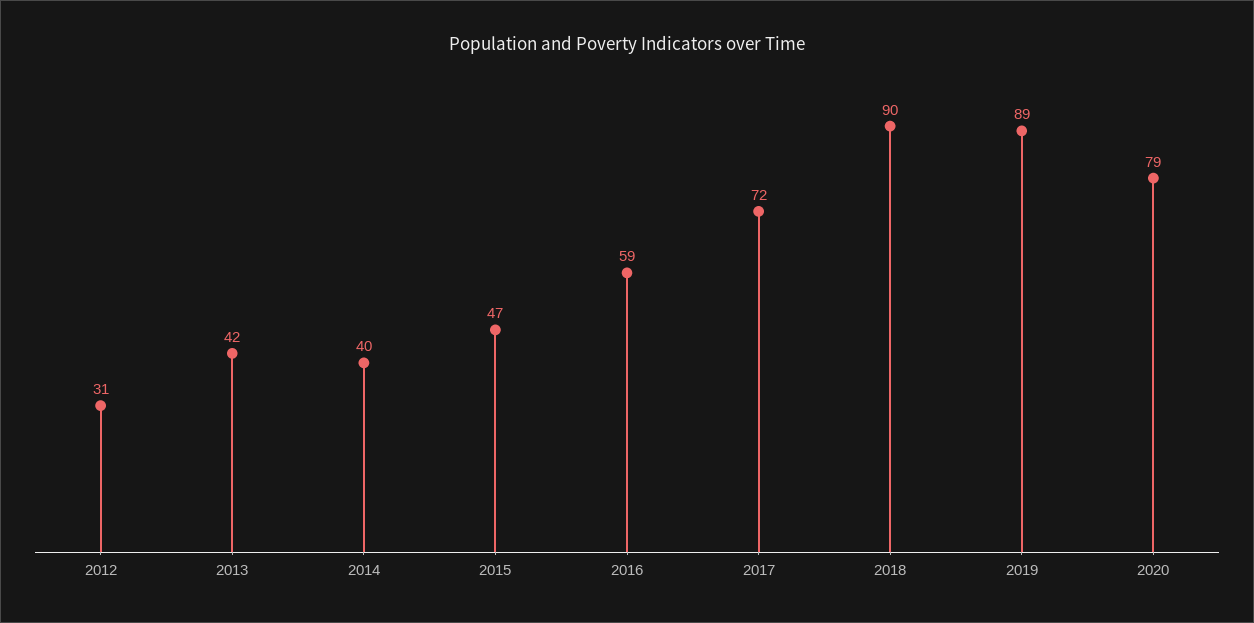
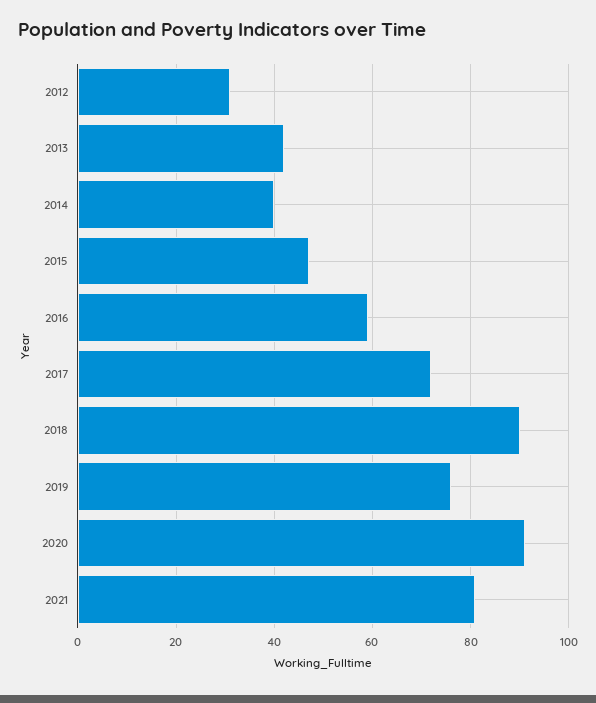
2019: 89 -> 75
2020: 79 -> 90
2021: none -> 80

